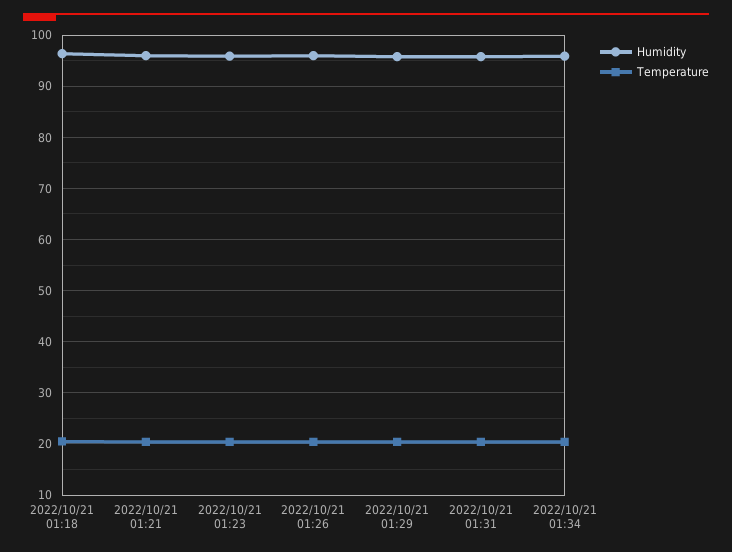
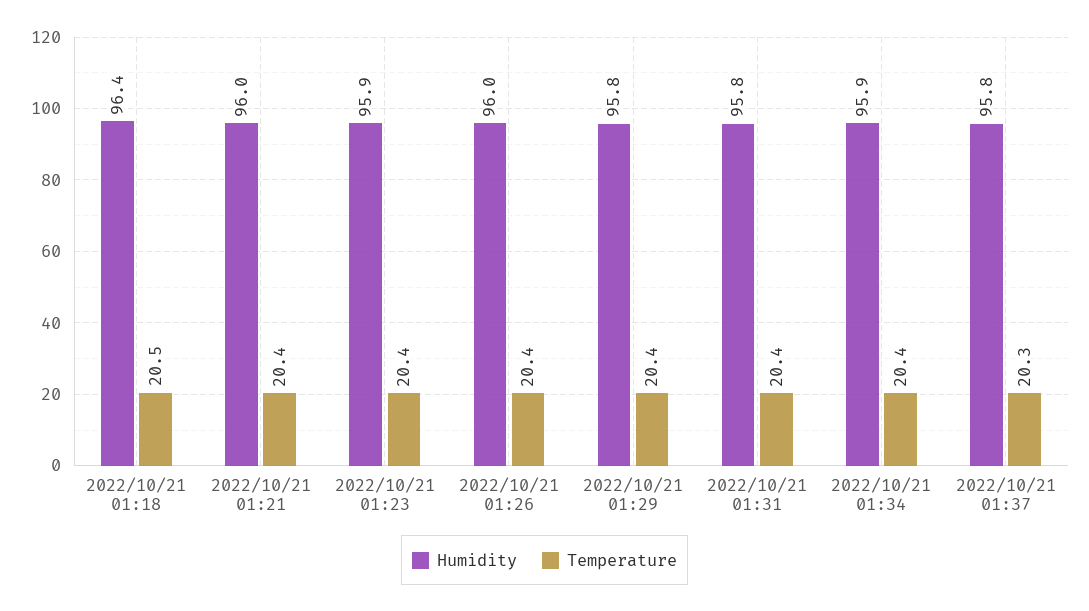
Humidity, 2022/10/21 01:37: none -> 95.8
Temperature, 2022/10/21 01:37: none -> 20.3

